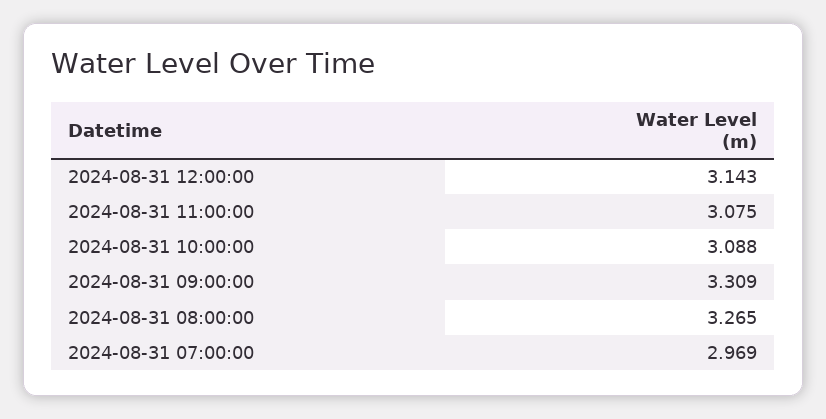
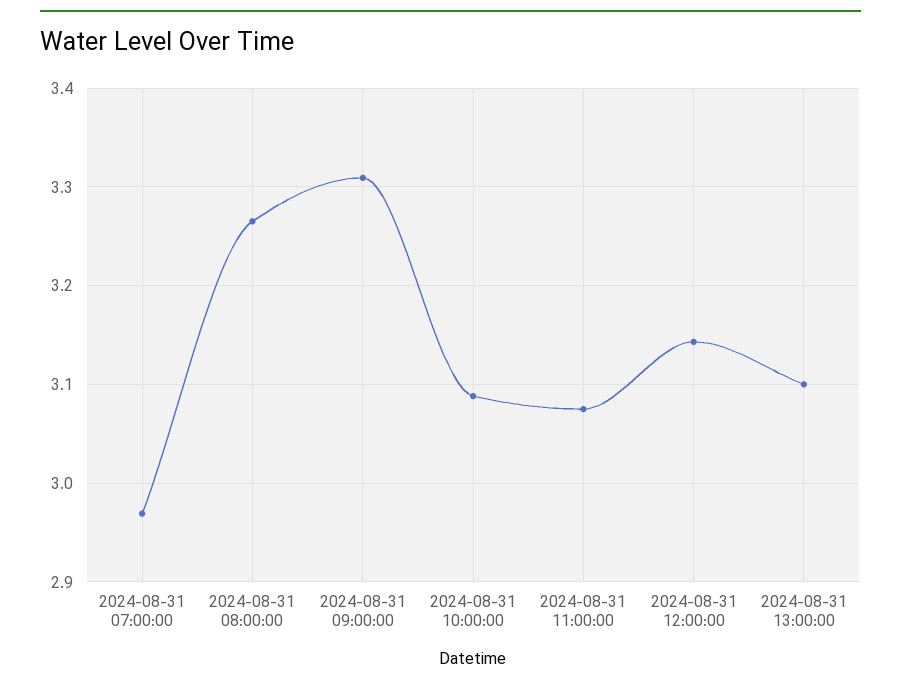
2024-08-31 13:00:00: none -> 3.1

